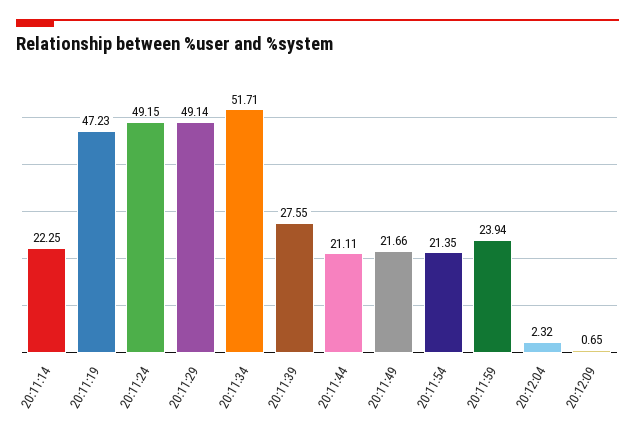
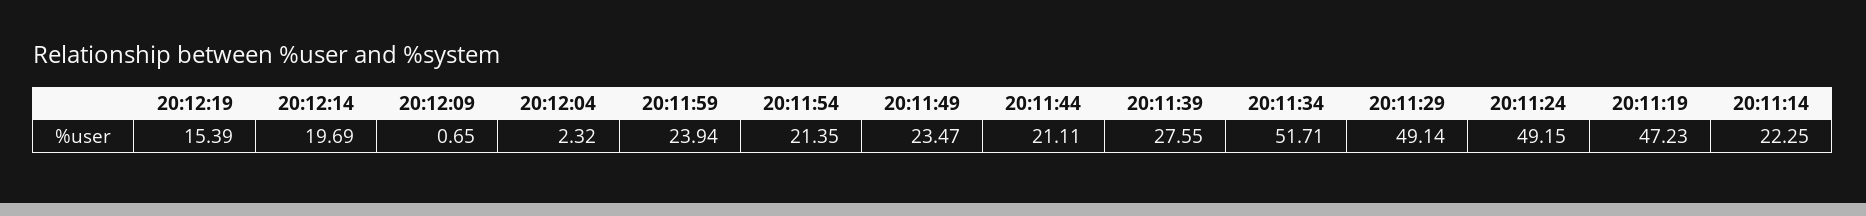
20:11:49: 21.66 -> 23.47
20:12:19: none -> 15.39
20:12:14: none -> 19.69

